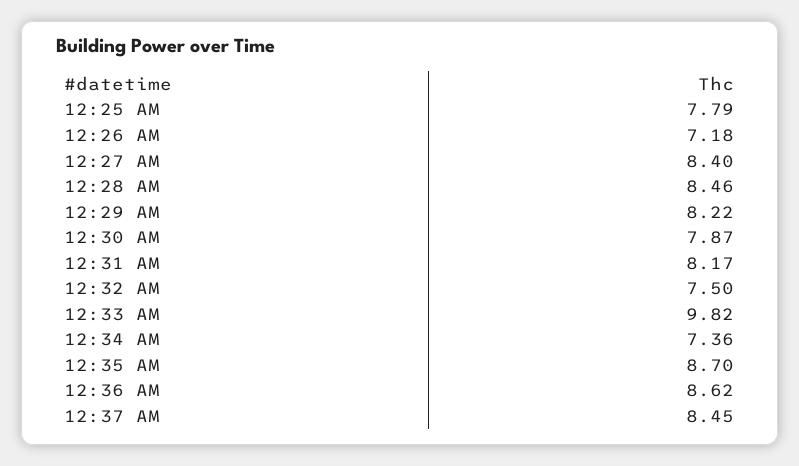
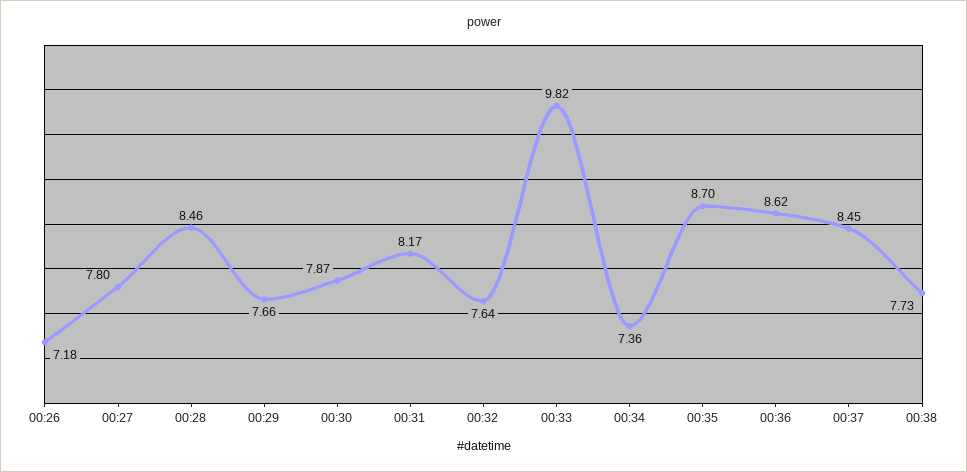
12:25 AM: 7.79 -> none
12:27 AM: 8.4 -> 7.8
12:29 AM: 8.22 -> 7.66
12:32 AM: 7.5 -> 7.64
00:38: none -> 7.73

